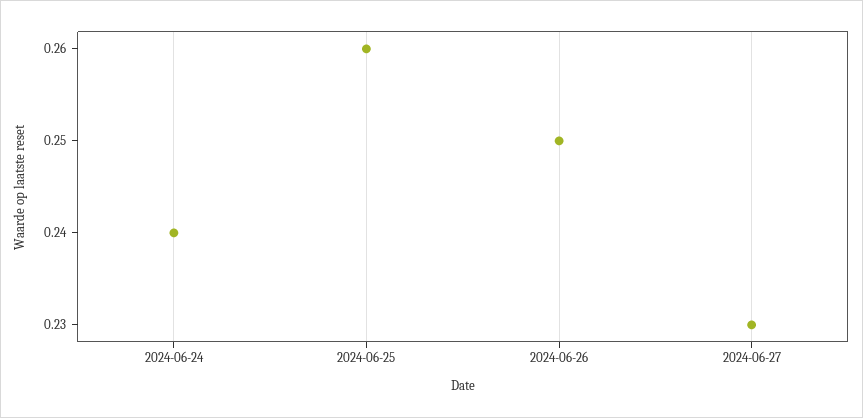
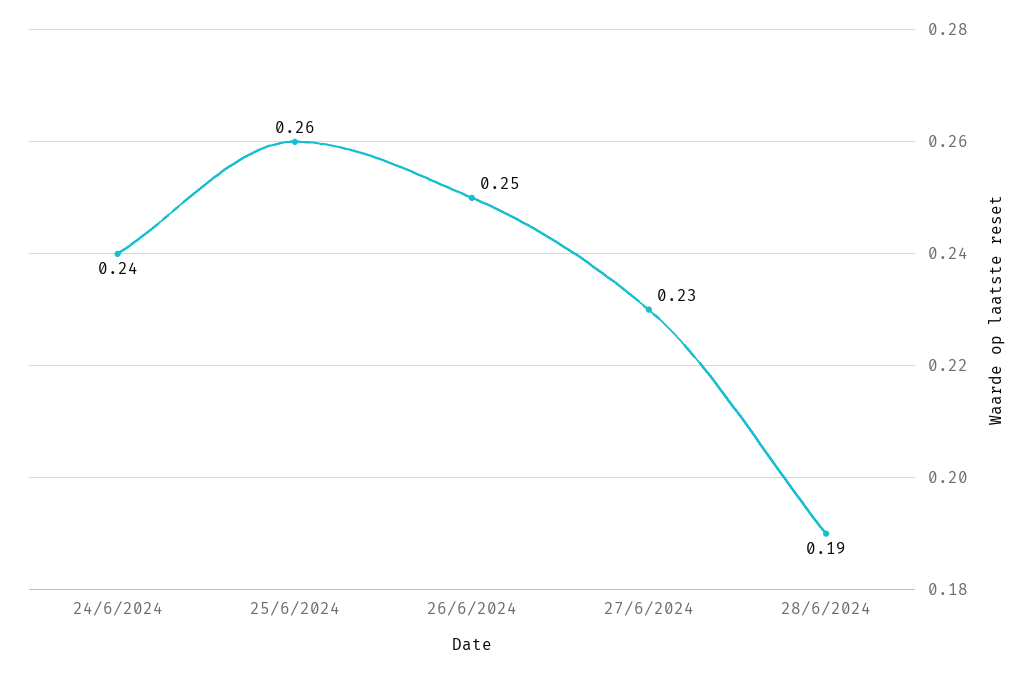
28/6/2024: none -> 0.19

